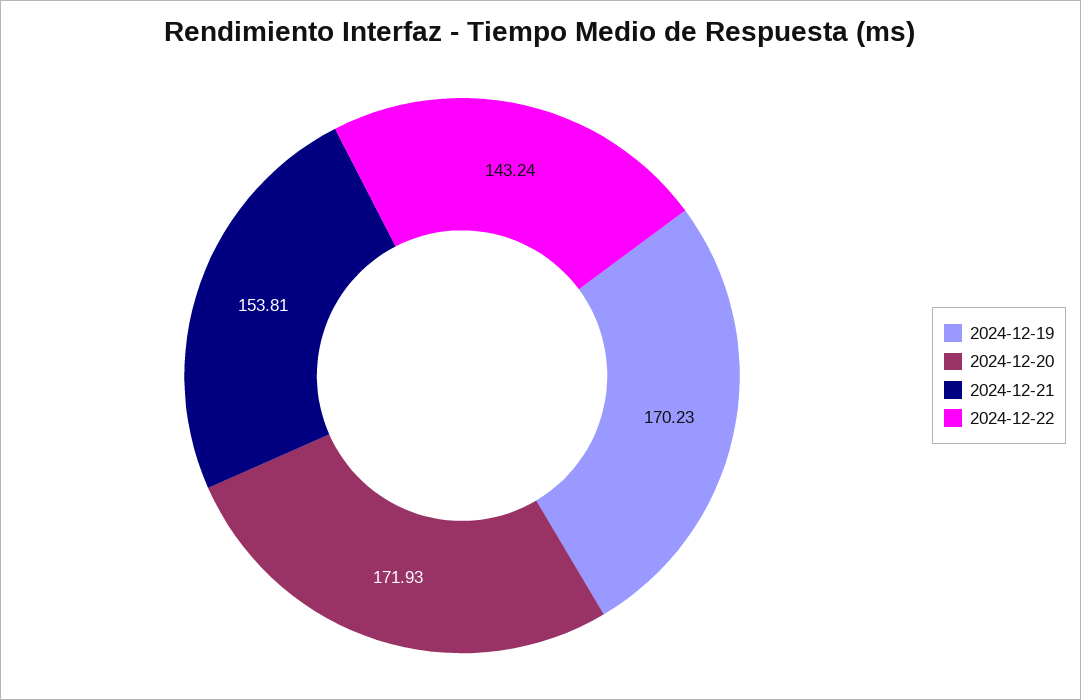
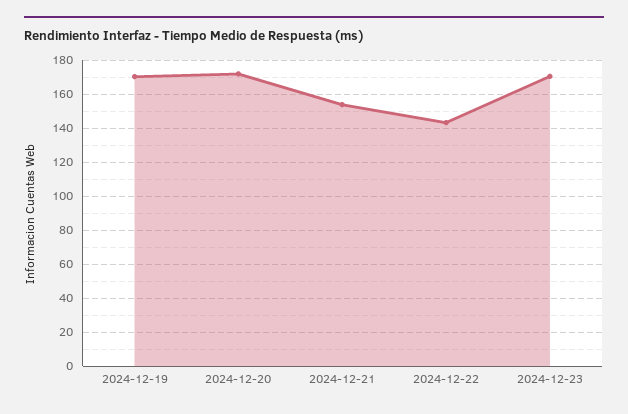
2024-12-23: none -> 170

